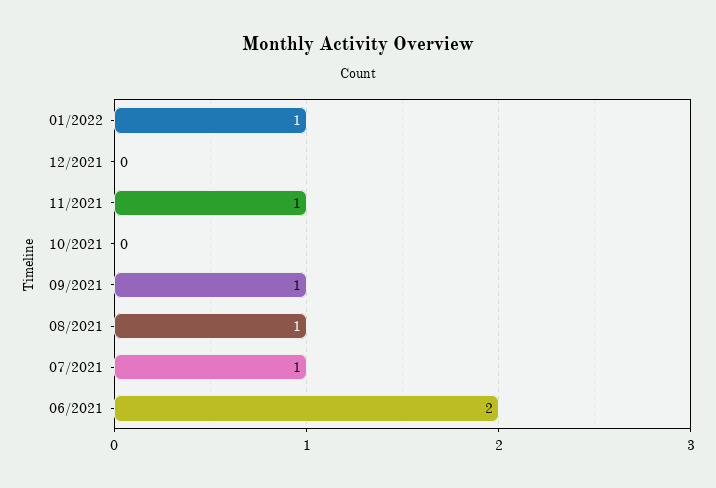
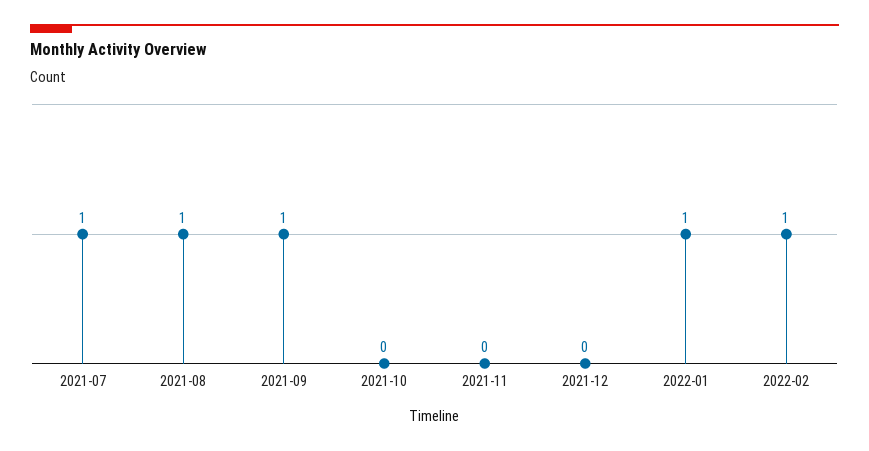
11/2021: 1 -> 0
06/2021: 2 -> none
2022-02: none -> 1

